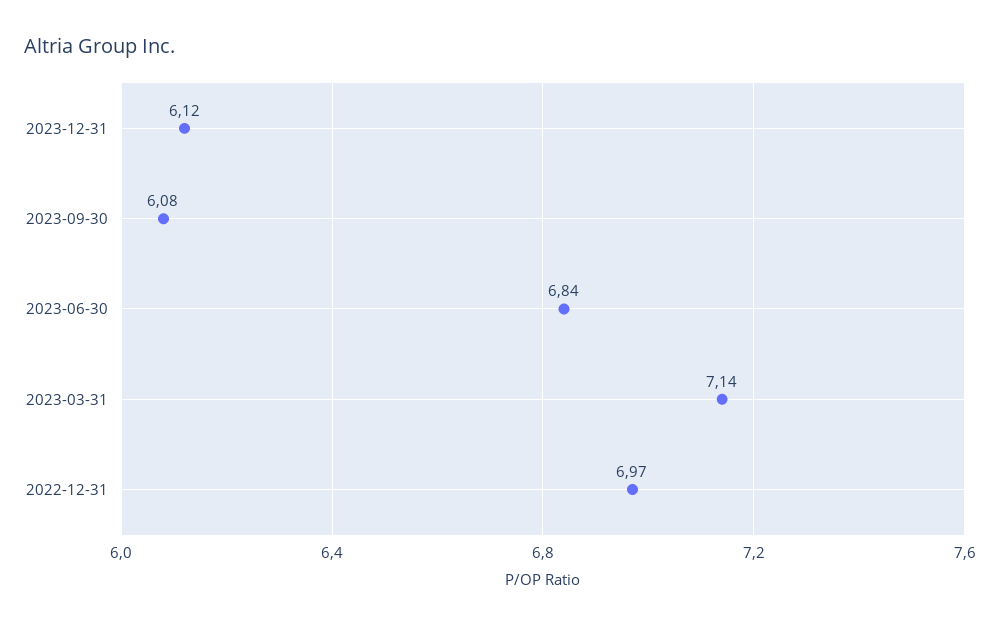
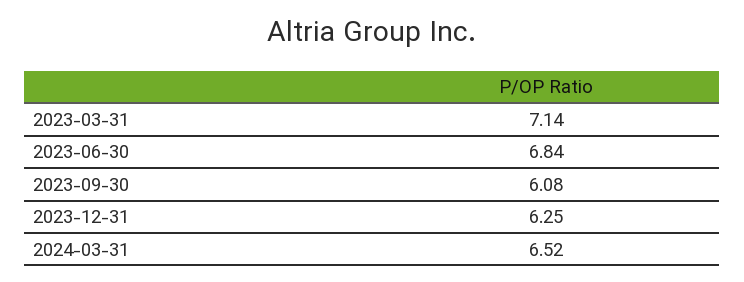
2023-12-31: 6.12 -> 6.25
2022-12-31: 6.97 -> none
2024-03-31: none -> 6.52

